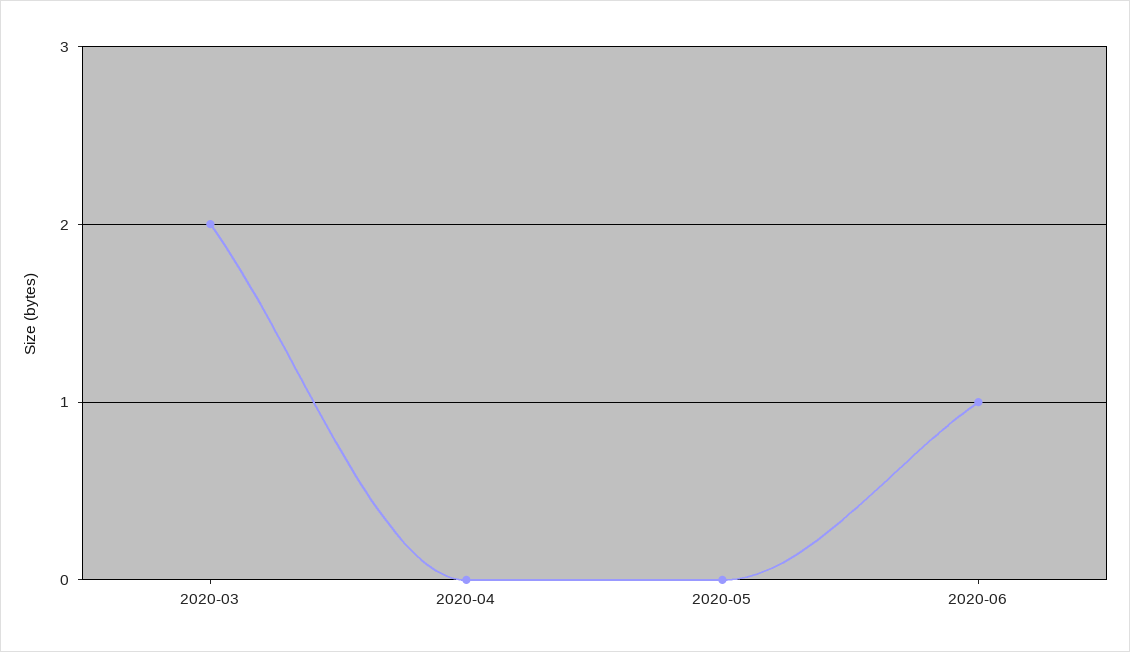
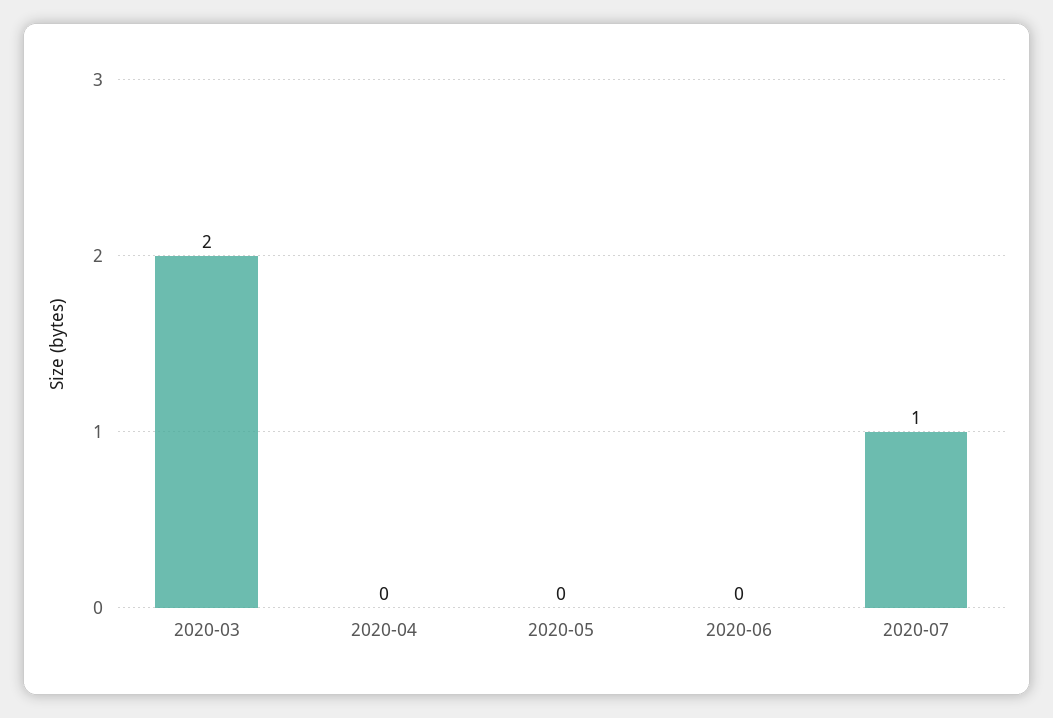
2020-06: 1 -> 0
2020-07: none -> 1

